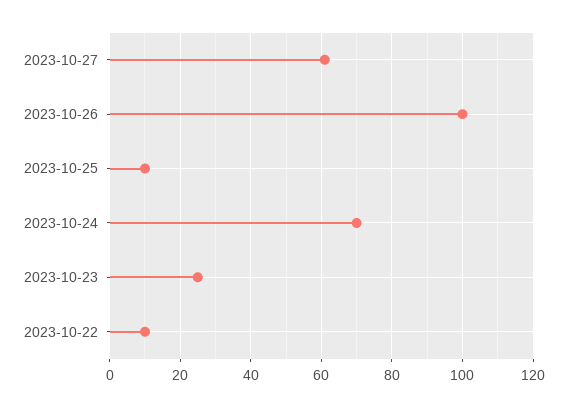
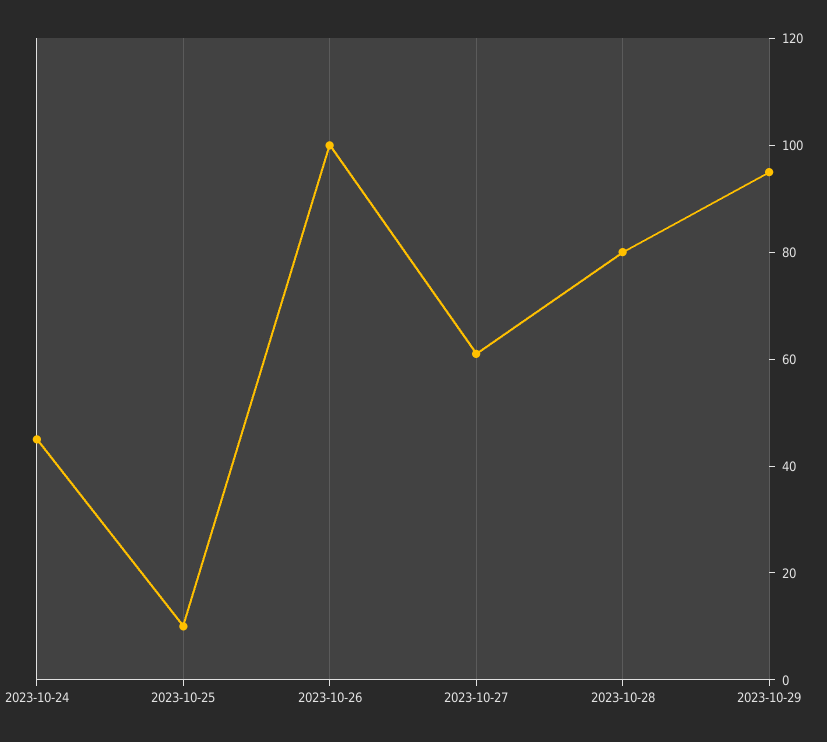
2023-10-24: 70 -> 45
2023-10-23: 25 -> none
2023-10-22: 10 -> none
2023-10-28: none -> 80
2023-10-29: none -> 95

